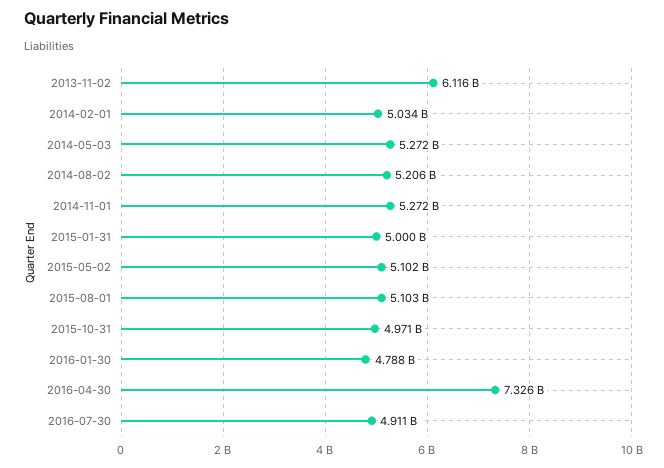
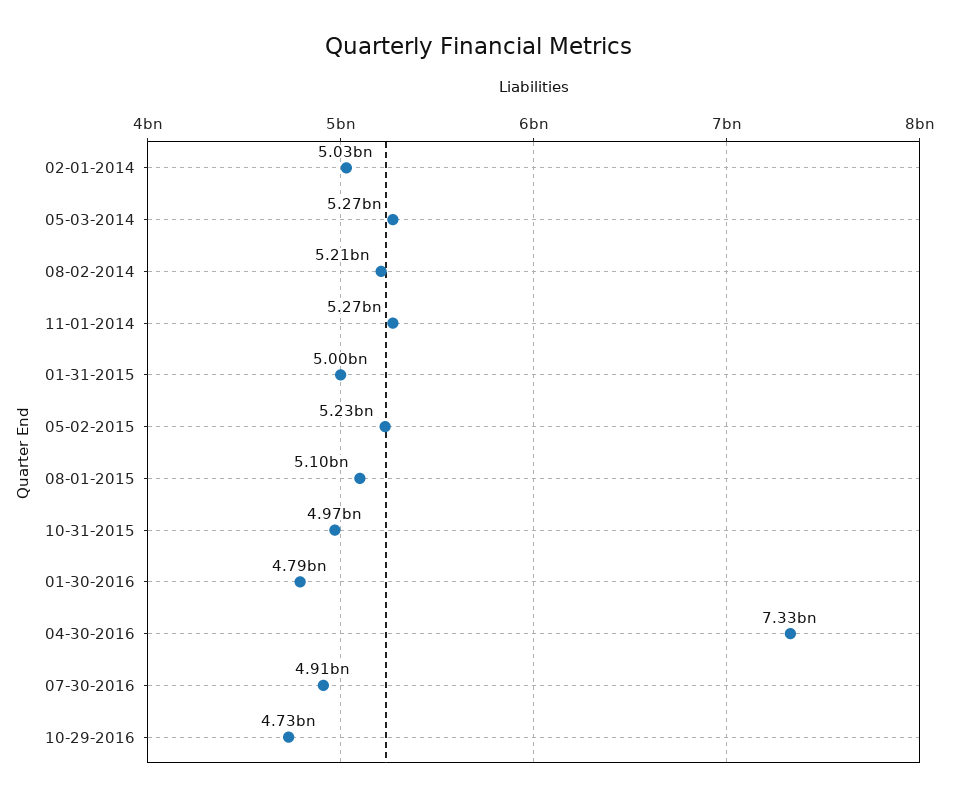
2013-11-02: 6116000000 -> none
2015-05-02: 5102000000 -> 5230000000
10-29-2016: none -> 4730000000

